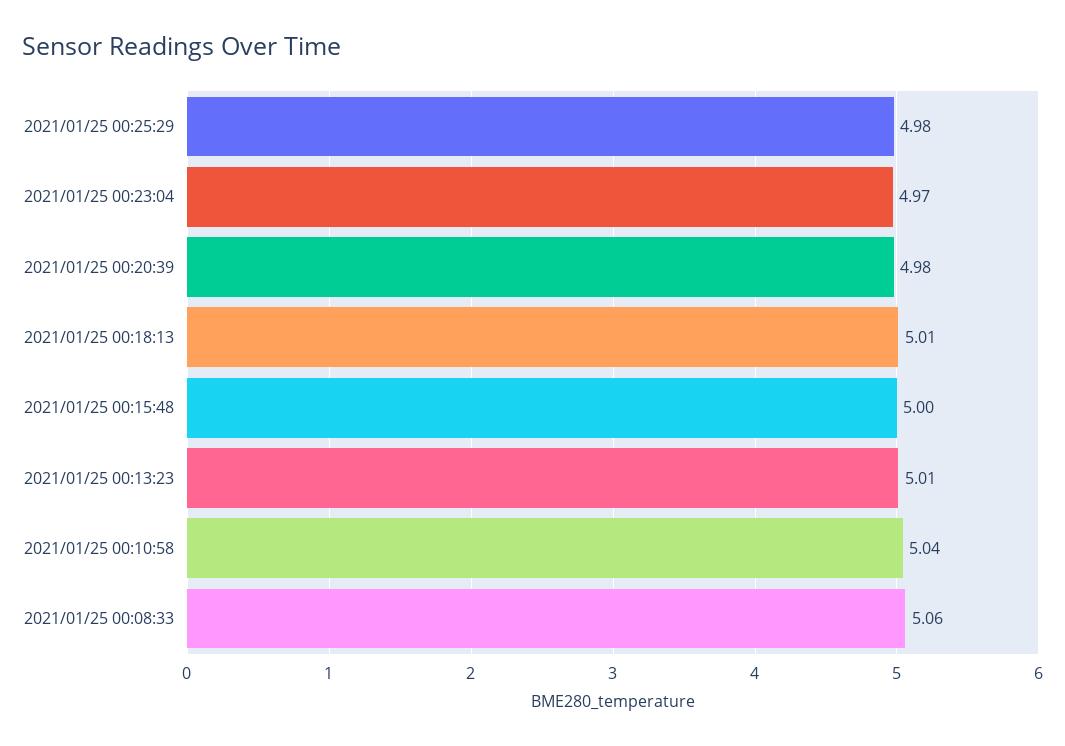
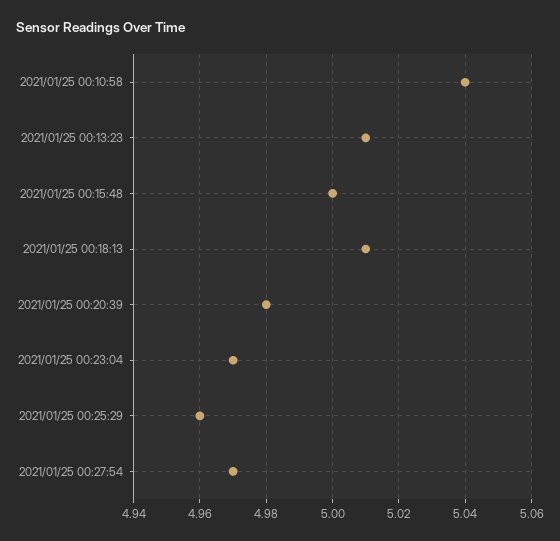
2021/01/25 00:25:29: 4.98 -> 4.96
2021/01/25 00:08:33: 5.06 -> none
2021/01/25 00:27:54: none -> 4.97

